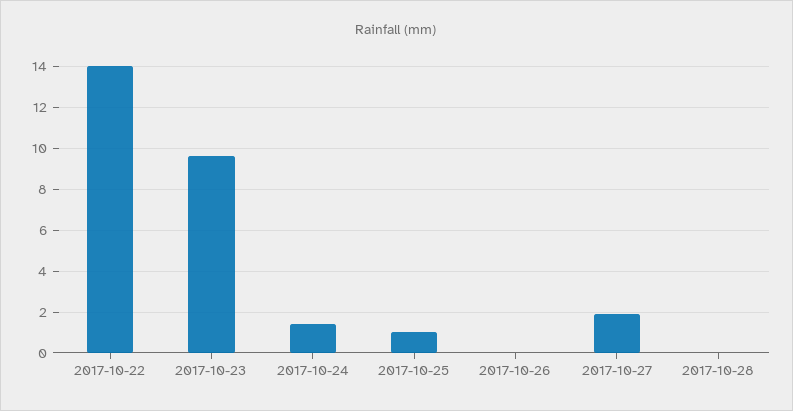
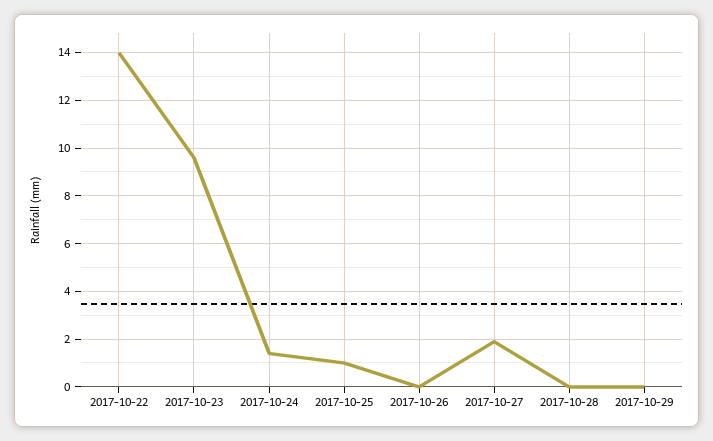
2017-10-29: none -> 0

